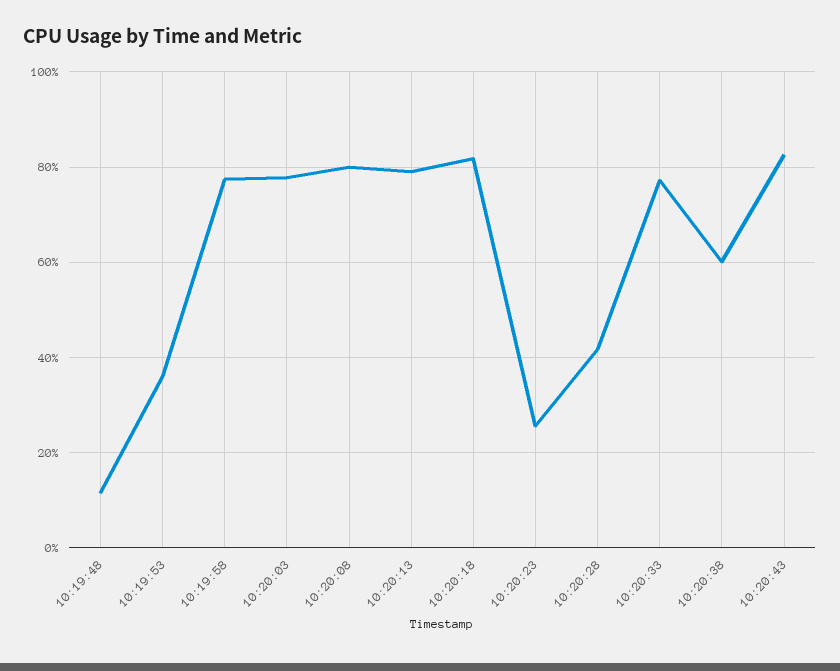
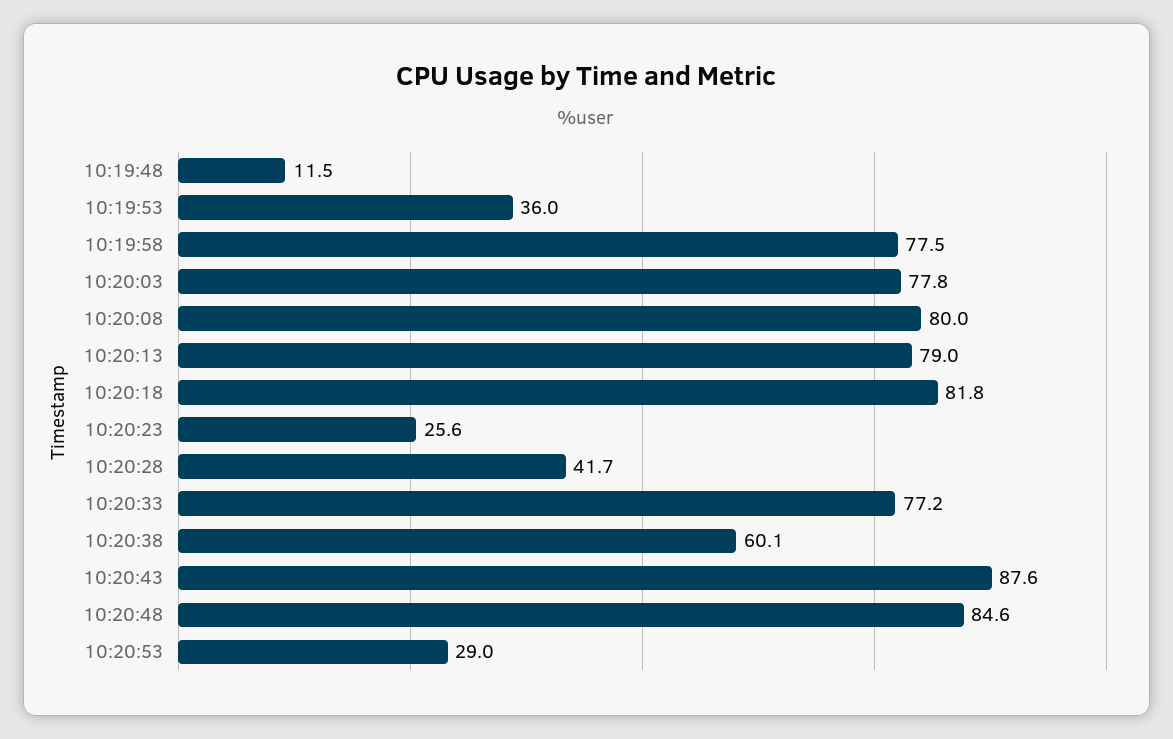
10:20:43: 82 -> 87.6
10:20:48: none -> 84.6
10:20:53: none -> 29

